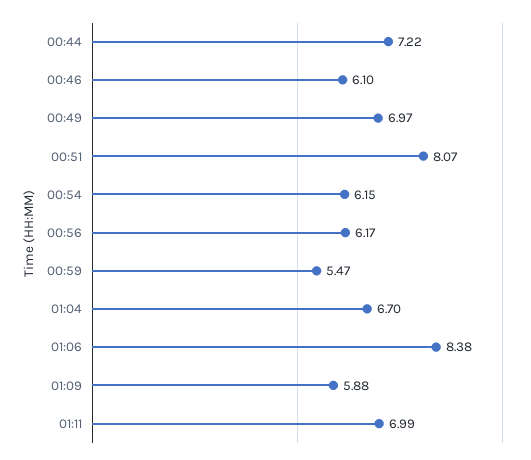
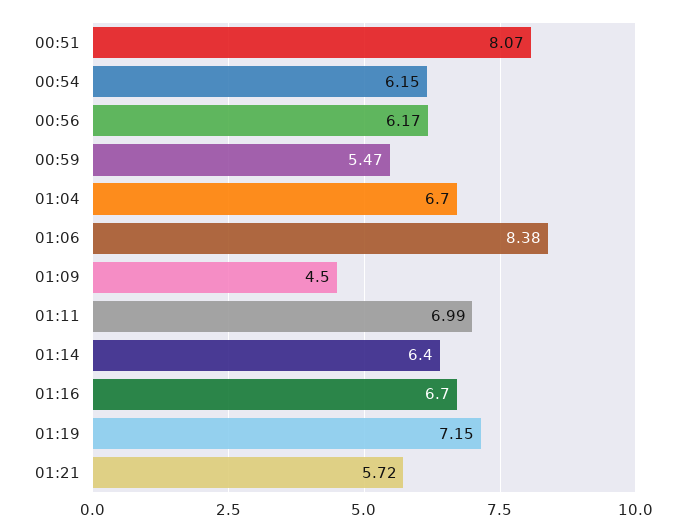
00:44: 7.22 -> none
00:46: 6.1 -> none
00:49: 6.97 -> none
01:09: 5.88 -> 4.5
01:14: none -> 6.4
01:16: none -> 6.7
01:19: none -> 7.15
01:21: none -> 5.72

